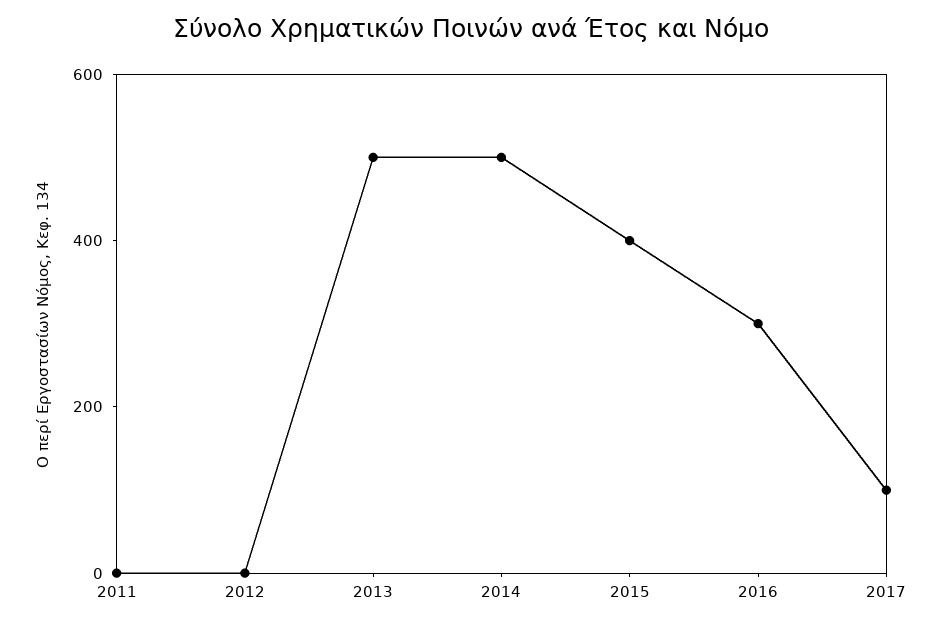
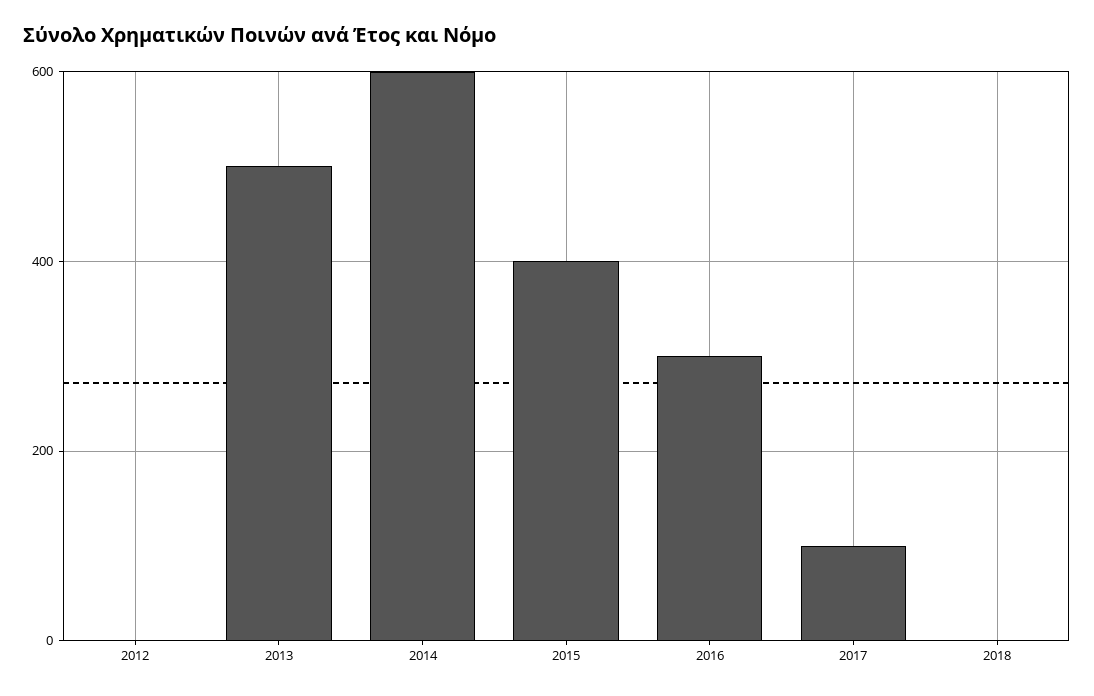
2011: 0 -> none
2014: 500 -> 600
2018: none -> 0

